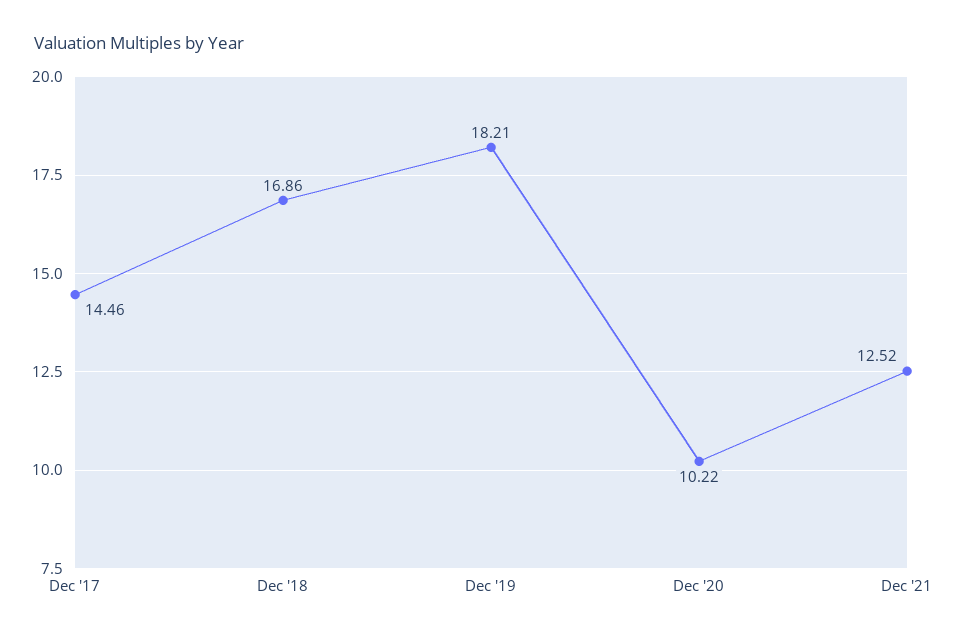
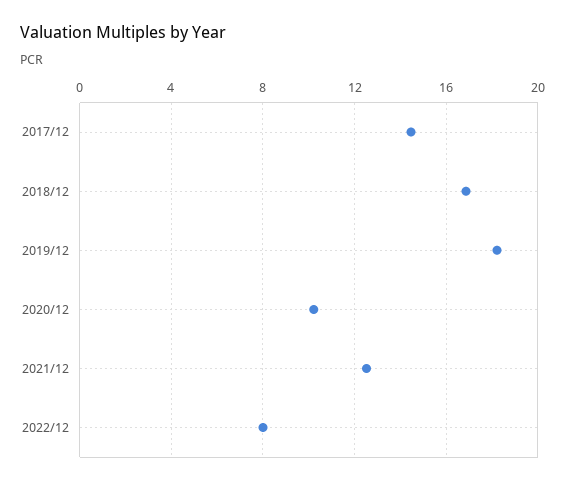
2022/12: none -> 8

